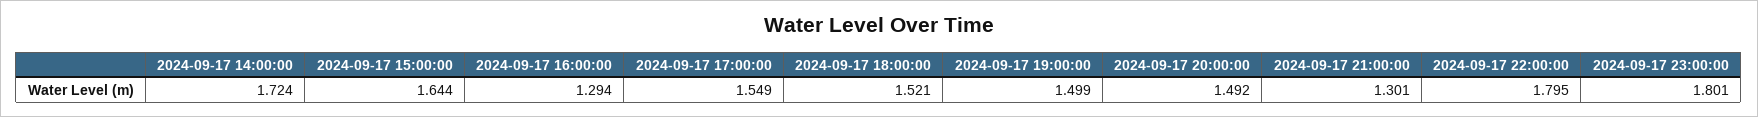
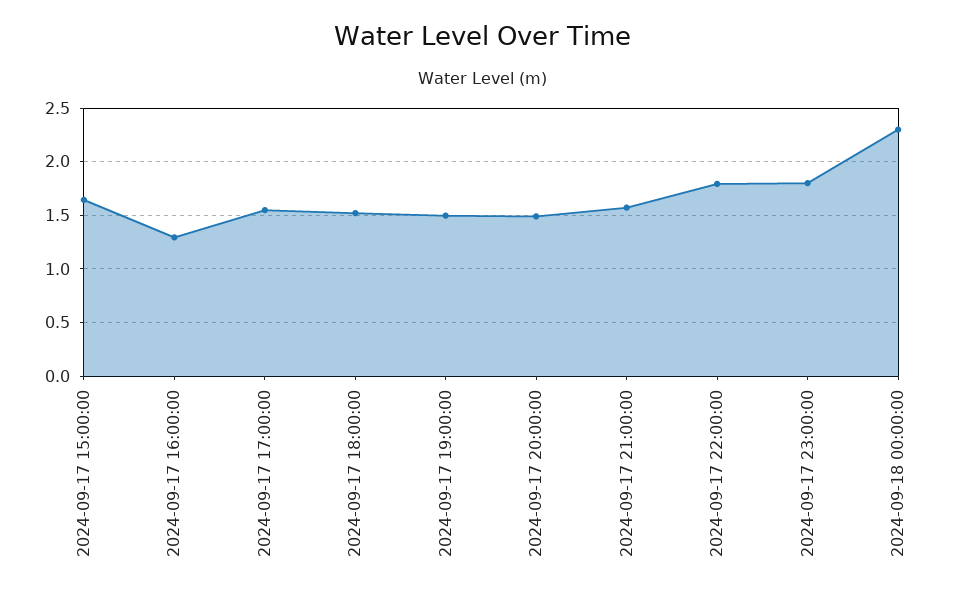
2024-09-17 14:00:00: 1.724 -> none
2024-09-17 21:00:00: 1.301 -> 1.6
2024-09-18 00:00:00: none -> 2.3

